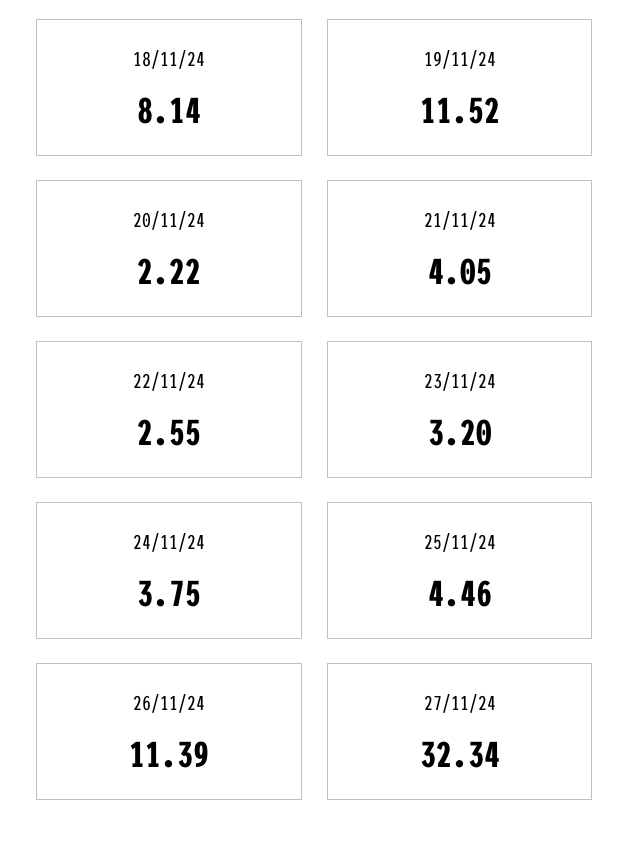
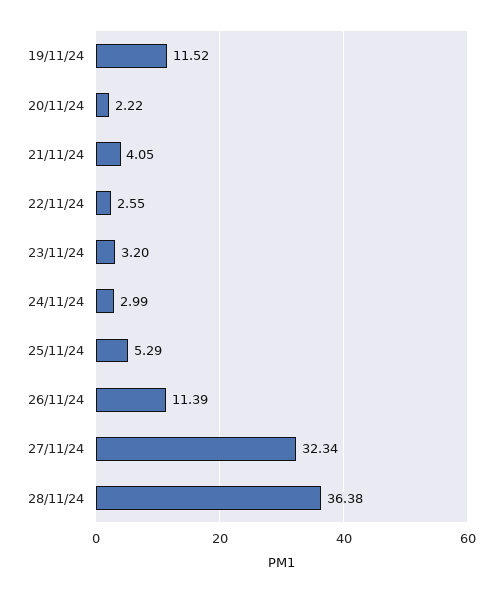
18/11/24: 8.14 -> none
24/11/24: 3.75 -> 2.99
25/11/24: 4.46 -> 5.29
28/11/24: none -> 36.38

